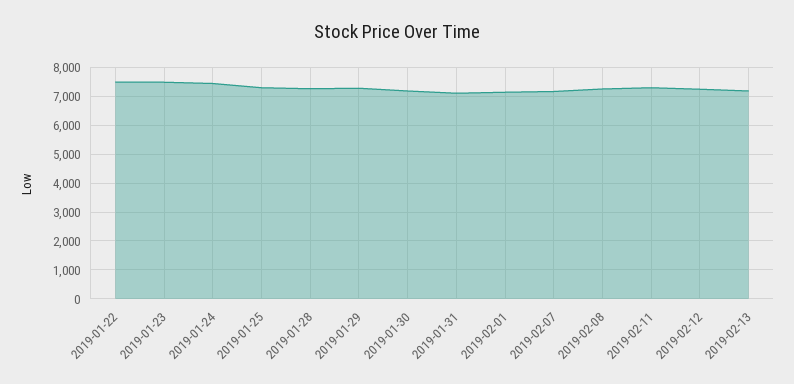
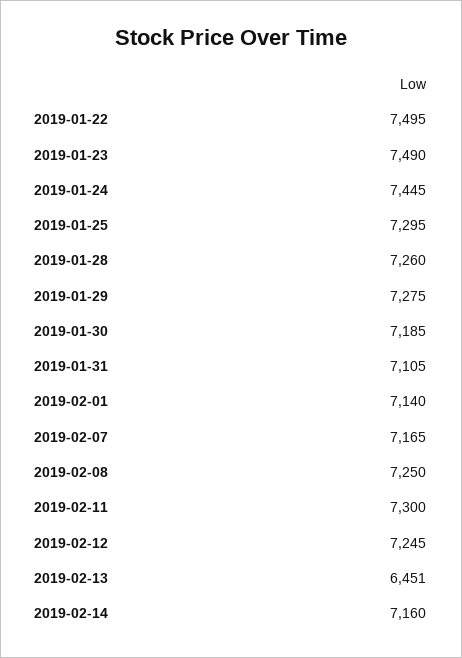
2019-02-13: 7250 -> 6451
2019-02-14: none -> 7160

